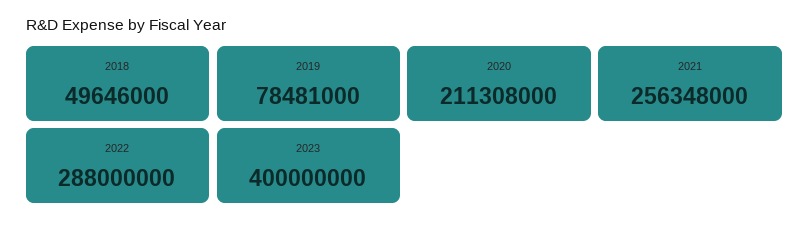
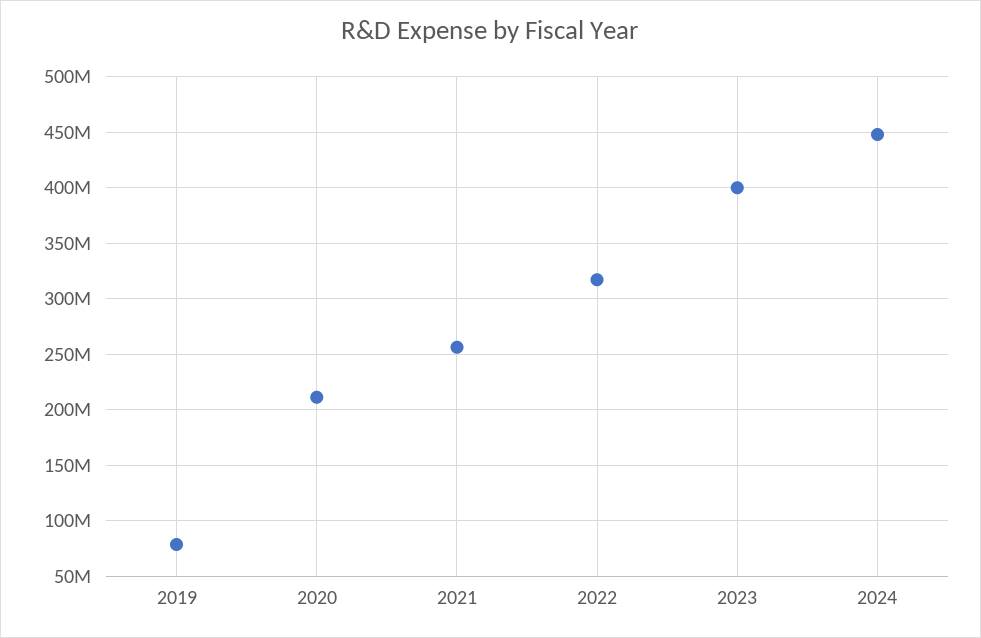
2018: 49646000 -> none
2022: 288000000 -> 320000000
2024: none -> 450000000

